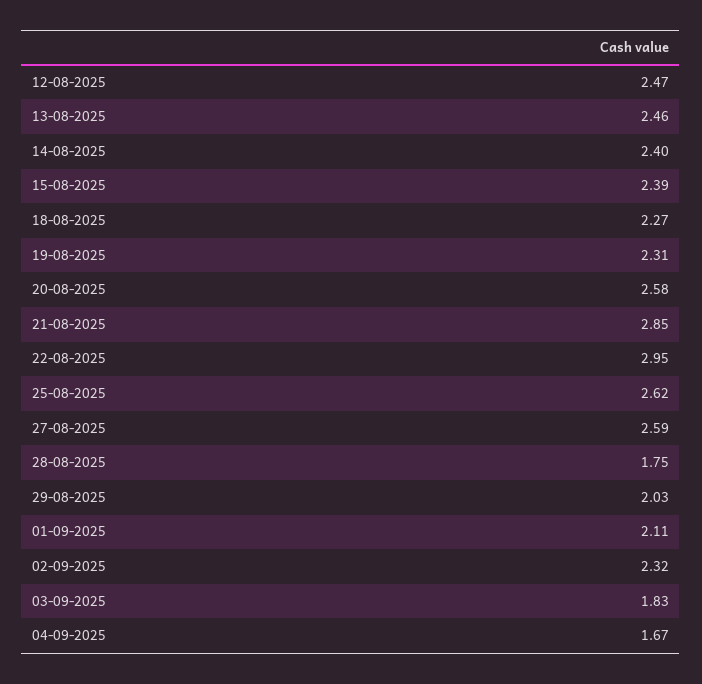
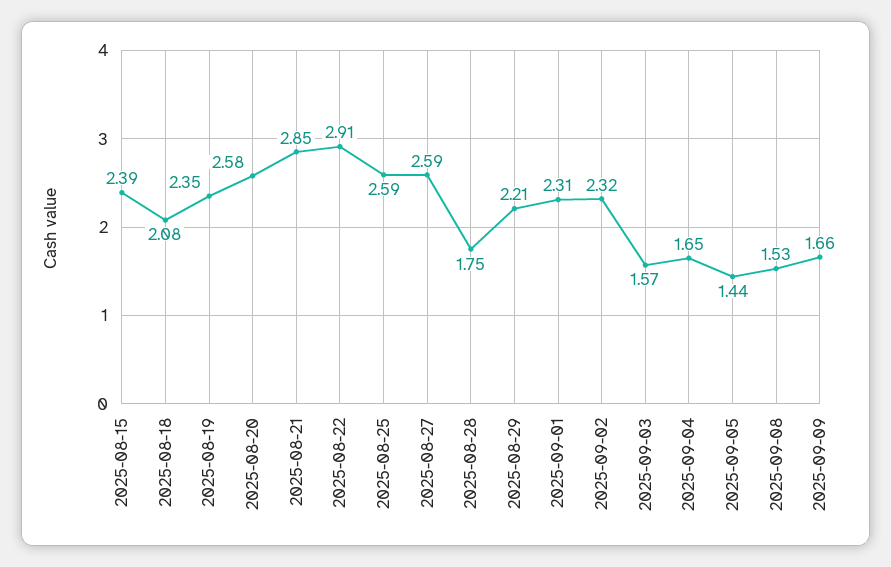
12-08-2025: 2.47 -> none
13-08-2025: 2.46 -> none
14-08-2025: 2.4 -> none
18-08-2025: 2.27 -> 2.08
19-08-2025: 2.31 -> 2.35
22-08-2025: 2.95 -> 2.91
25-08-2025: 2.62 -> 2.59
29-08-2025: 2.03 -> 2.21
01-09-2025: 2.11 -> 2.31
03-09-2025: 1.83 -> 1.57
04-09-2025: 1.67 -> 1.65
2025-09-05: none -> 1.44
2025-09-08: none -> 1.53
2025-09-09: none -> 1.66

